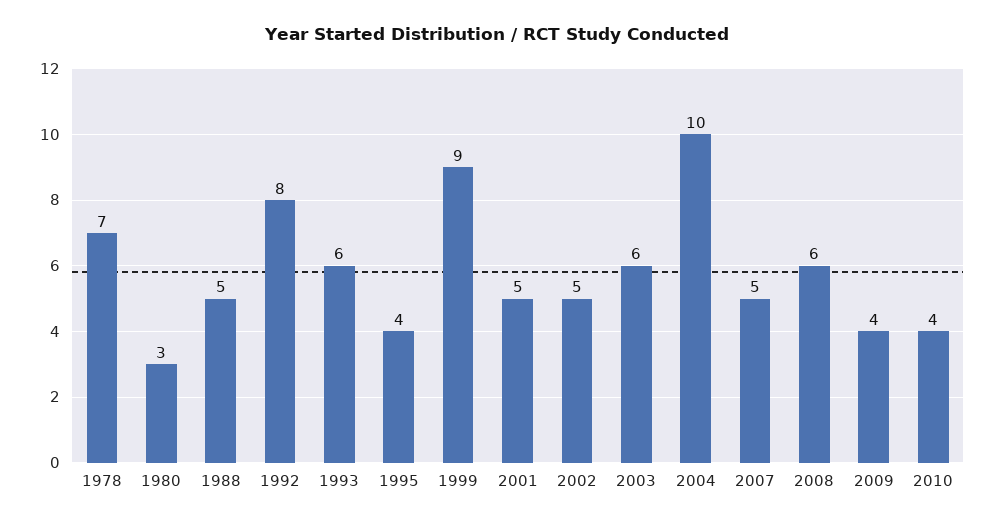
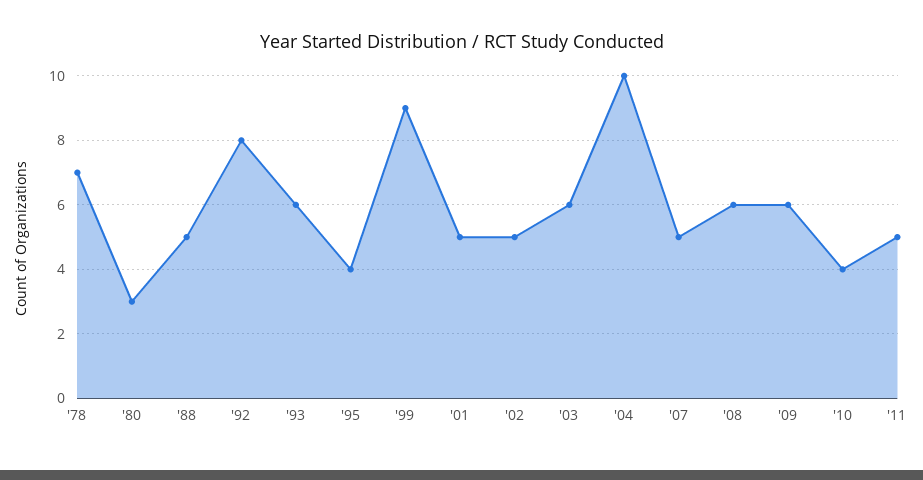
2009: 4 -> 6
'11: none -> 5

